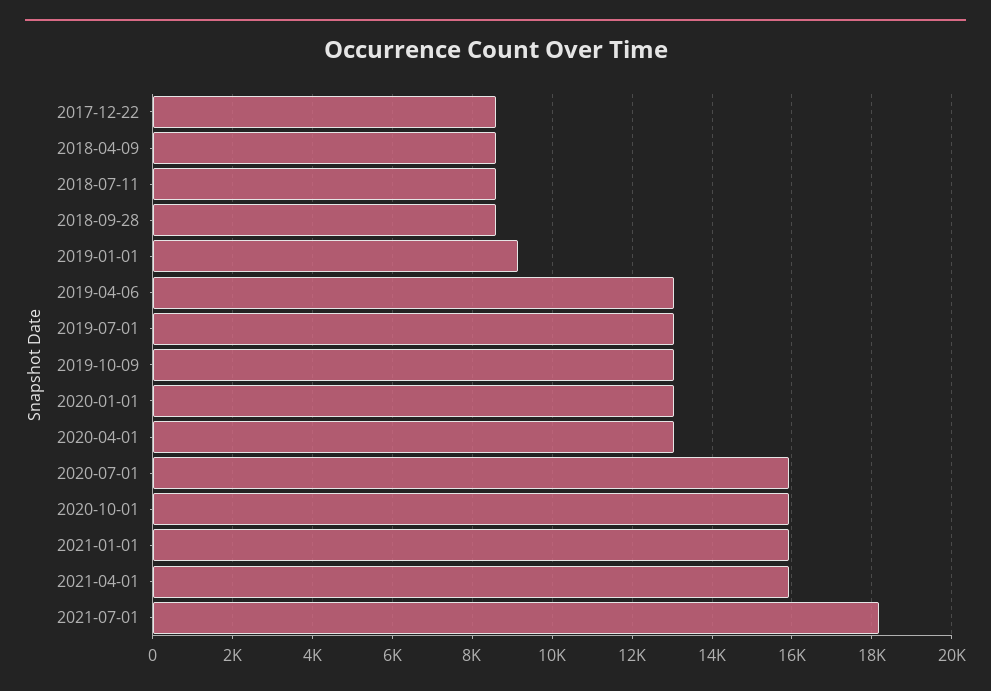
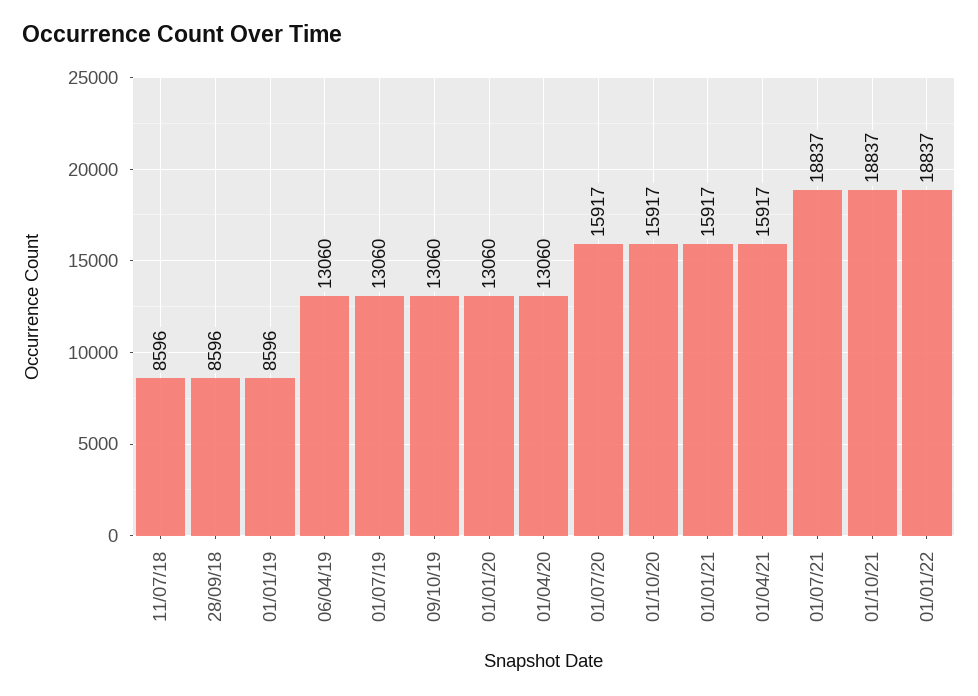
2017-12-22: 8600 -> none
2018-04-09: 8600 -> none
2019-01-01: 9200 -> 8596
2021-07-01: 18200 -> 18837
01/10/21: none -> 18837
01/01/22: none -> 18837

